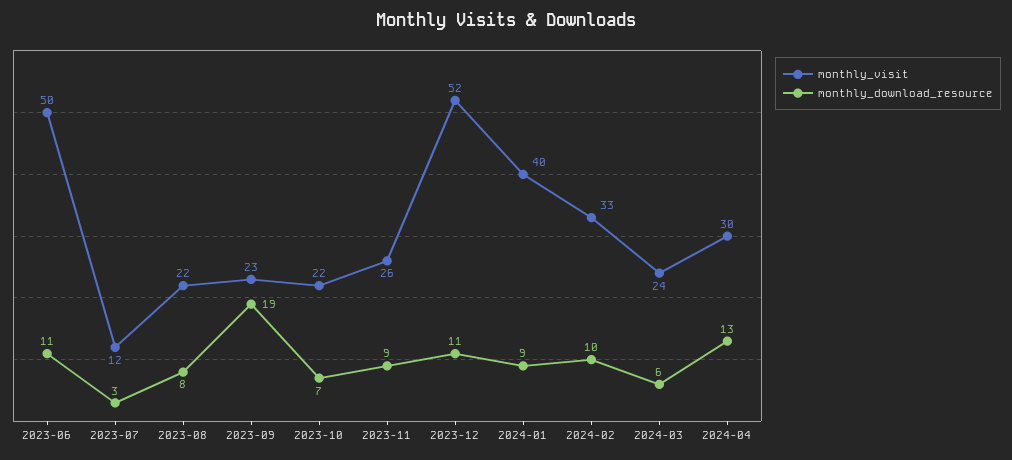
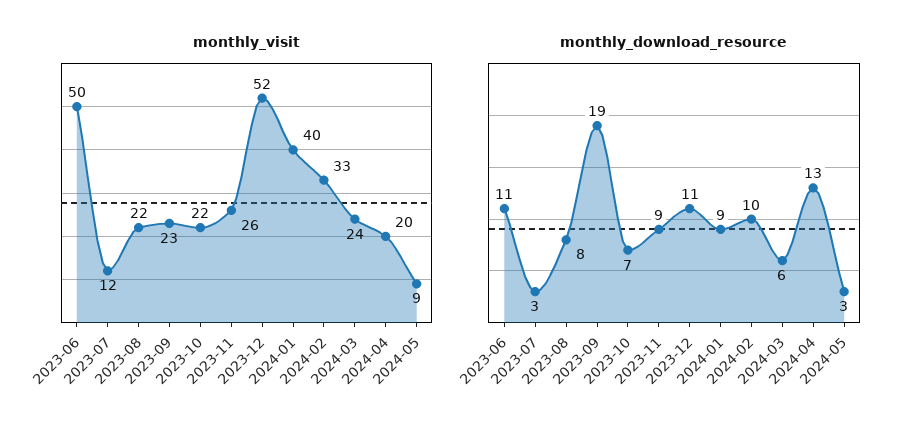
monthly_visit, 2024-04: 30 -> 20
monthly_visit, 2024-05: none -> 9
monthly_download_resource, 2024-05: none -> 3

